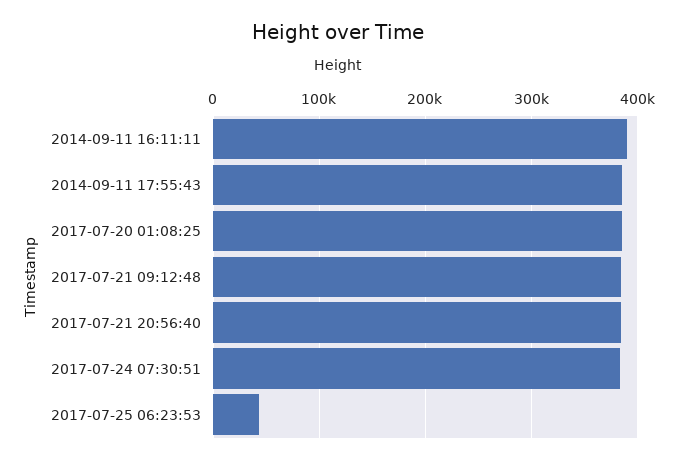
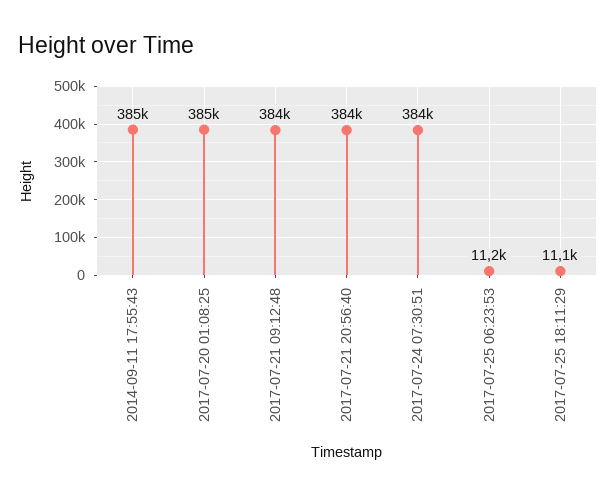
2014-09-11 16:11:11: 390000 -> none
2017-07-25 06:23:53: 40000 -> 11200
2017-07-25 18:11:29: none -> 11100

